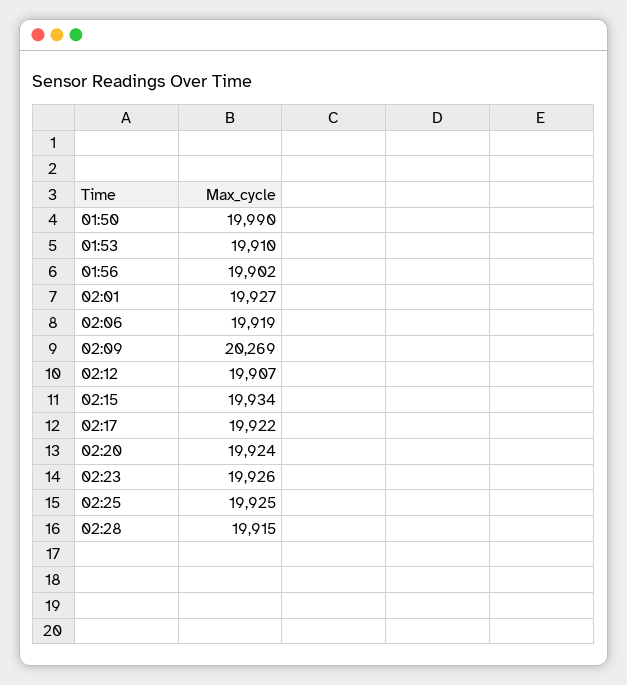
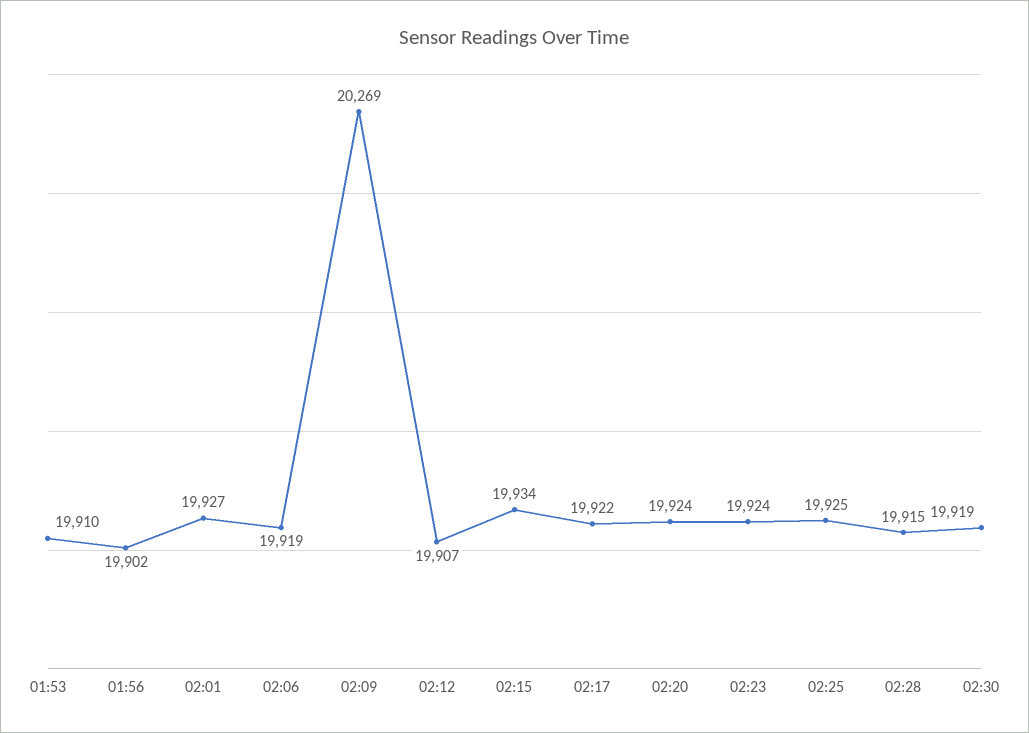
01:50: 19990 -> none
02:23: 19926 -> 19924
02:30: none -> 19919

